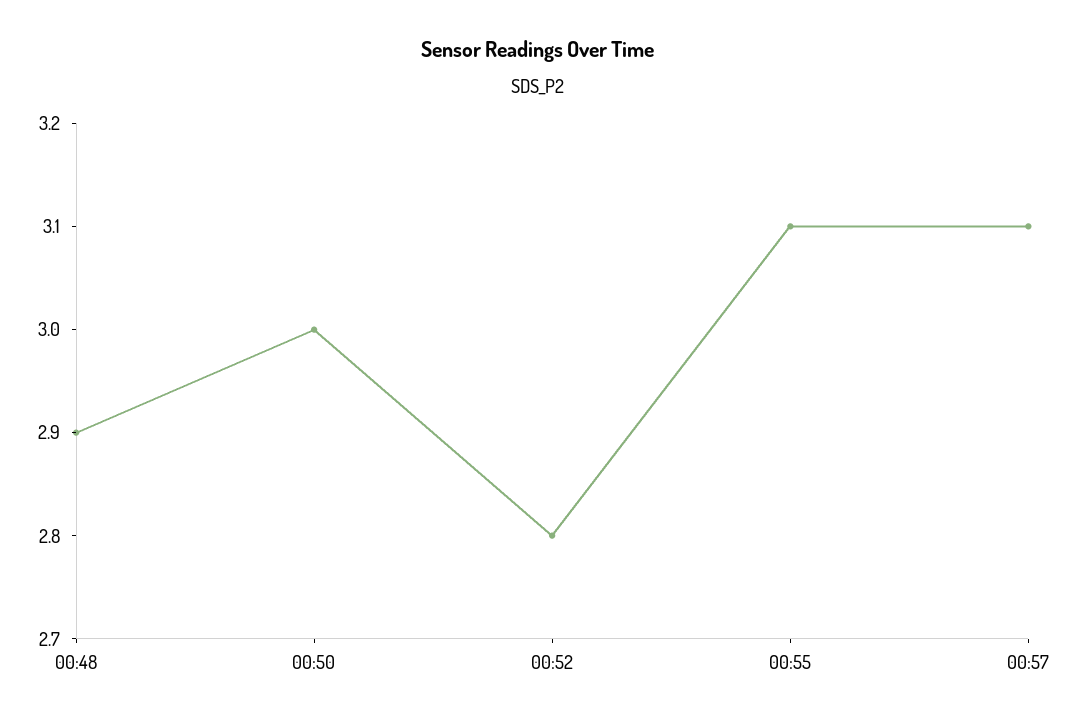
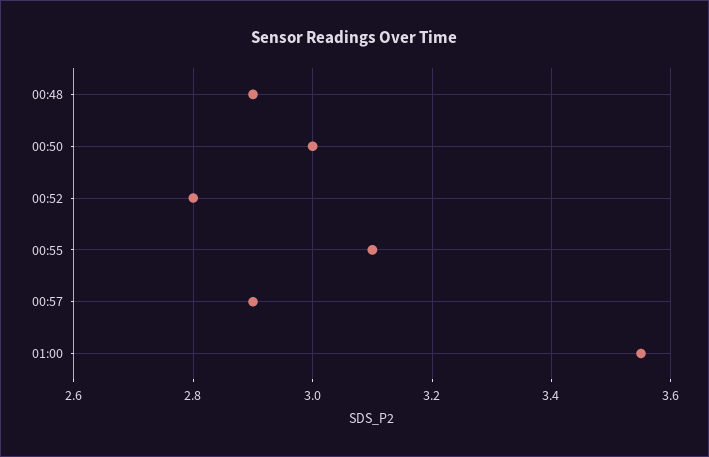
00:57: 3.1 -> 2.9
01:00: none -> 3.55

